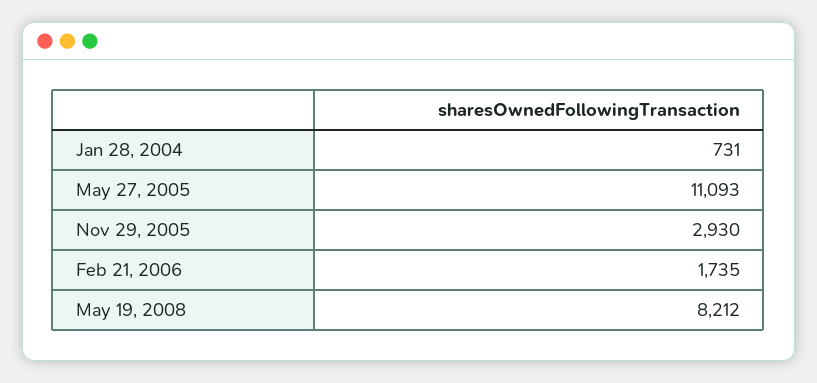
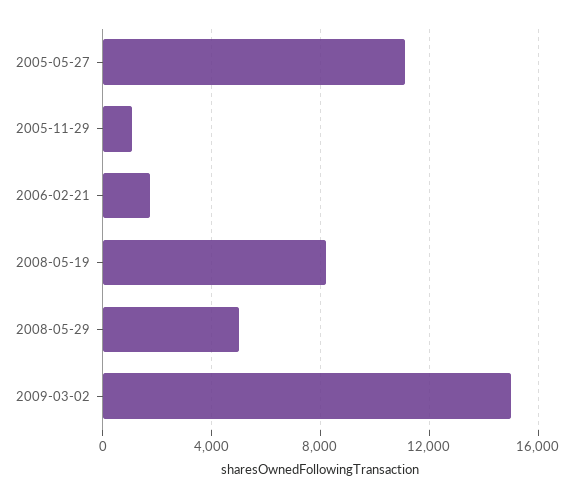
Jan 28, 2004: 731 -> none
Nov 29, 2005: 2930 -> 1000
2008-05-29: none -> 5000
2009-03-02: none -> 15000

